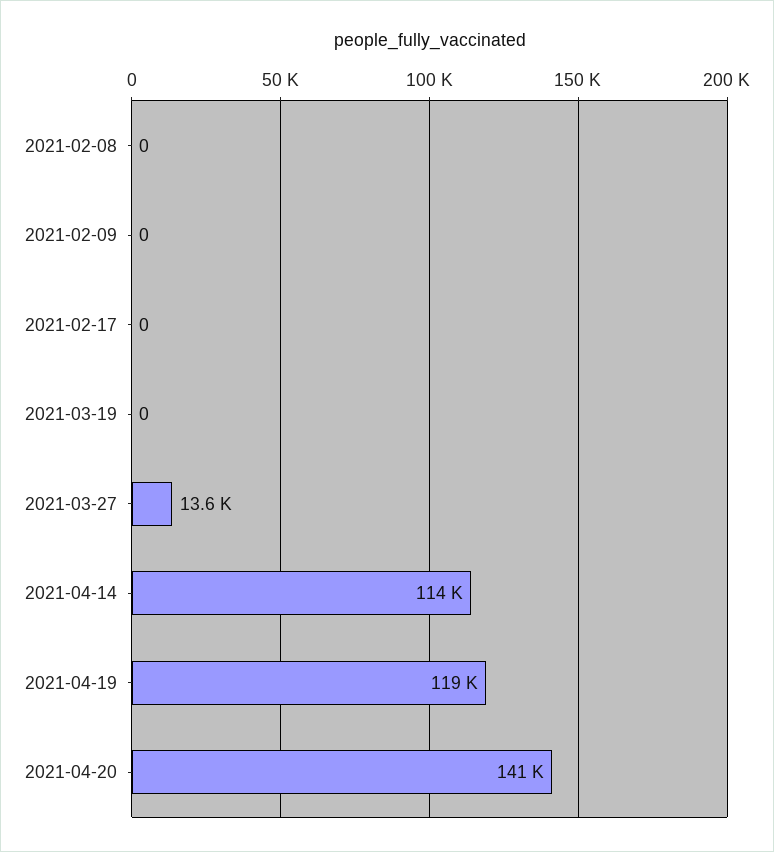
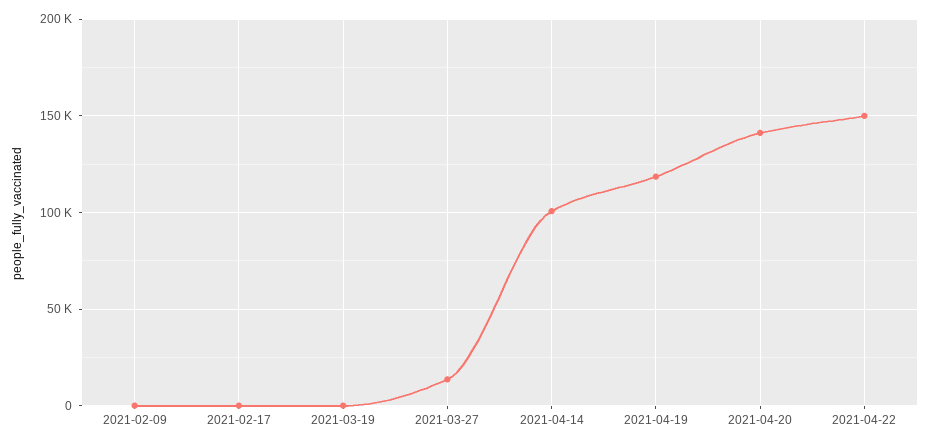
2021-02-08: 0 -> none
2021-04-14: 114000 -> 100000
2021-04-22: none -> 150000

